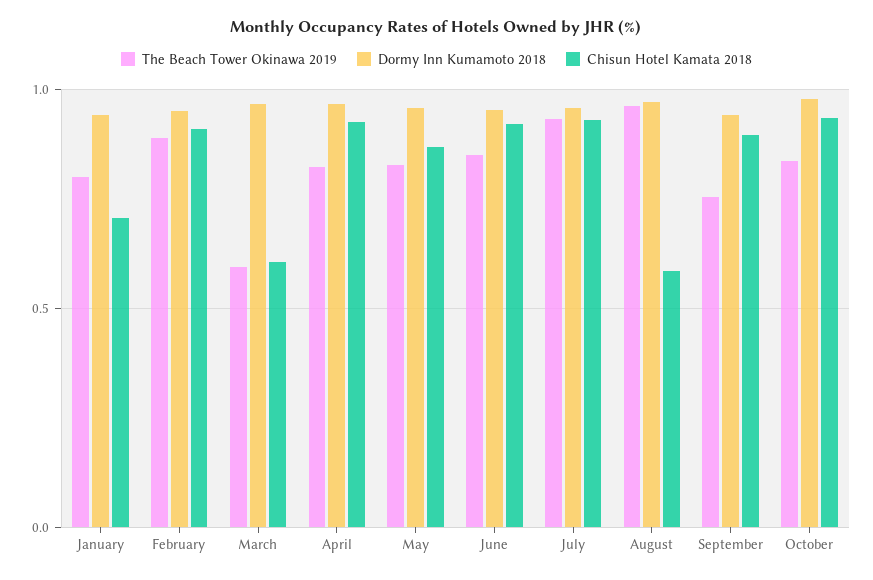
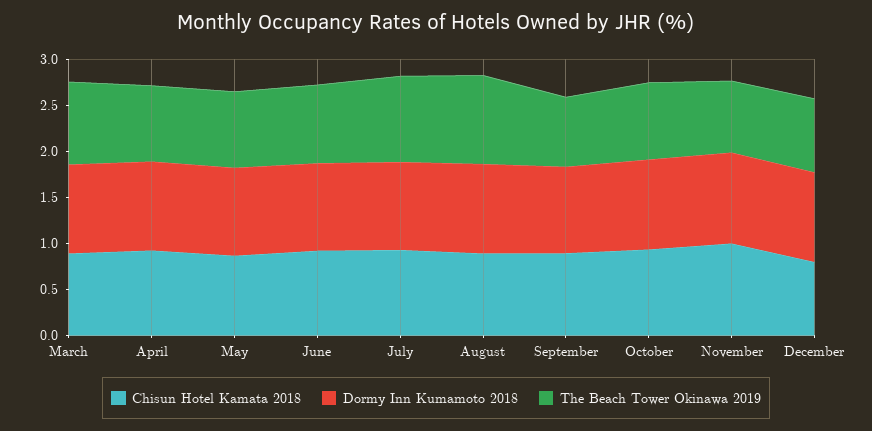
The Beach Tower Okinawa 2019, January: 0.8 -> none
Dormy Inn Kumamoto 2018, January: 0.95 -> none
Chisun Hotel Kamata 2018, January: 0.7 -> none
The Beach Tower Okinawa 2019, February: 0.9 -> none
Dormy Inn Kumamoto 2018, February: 0.95 -> none
Chisun Hotel Kamata 2018, February: 0.9 -> none
The Beach Tower Okinawa 2019, March: 0.6 -> 0.9
Chisun Hotel Kamata 2018, March: 0.6 -> 0.9
Chisun Hotel Kamata 2018, August: 0.6 -> 0.9
Chisun Hotel Kamata 2018, November: none -> 1
Dormy Inn Kumamoto 2018, November: none -> 1
The Beach Tower Okinawa 2019, November: none -> 0.8
Chisun Hotel Kamata 2018, December: none -> 0.8
Dormy Inn Kumamoto 2018, December: none -> 1
The Beach Tower Okinawa 2019, December: none -> 0.8

